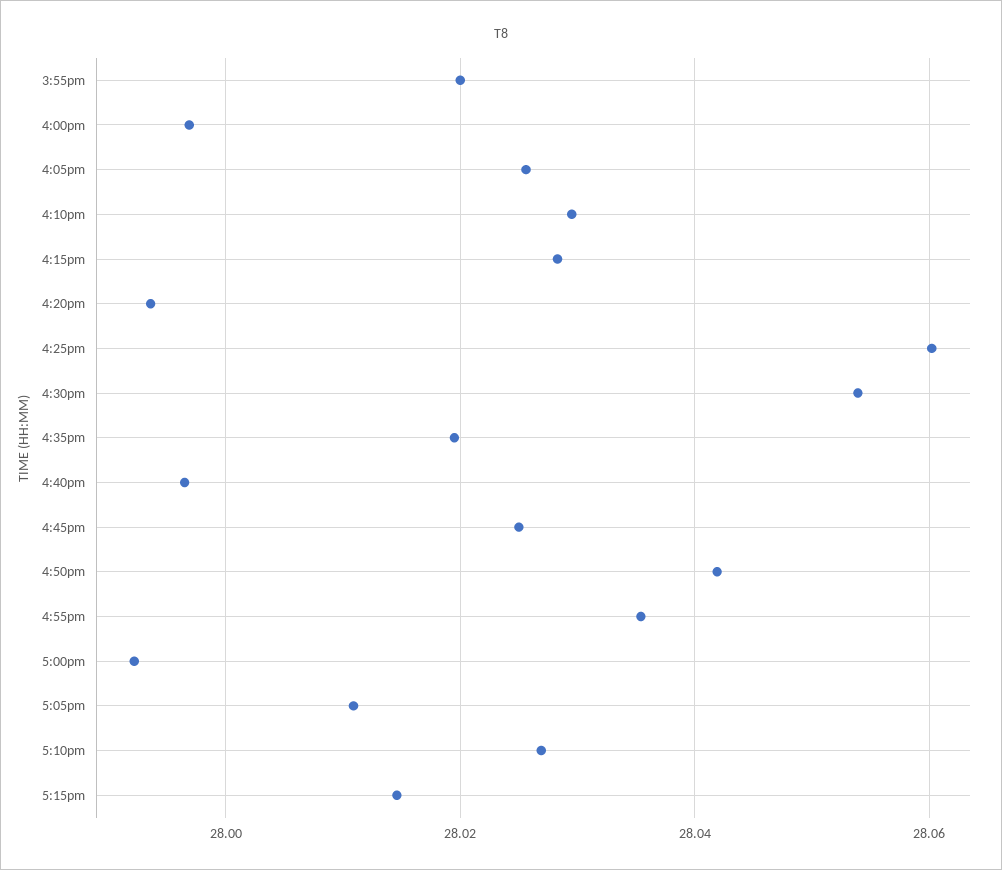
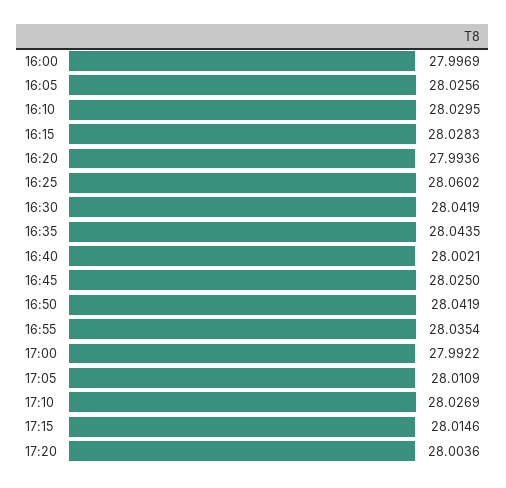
3:55pm: 28.02 -> none
4:30pm: 28.054 -> 28.0419
4:35pm: 28.02 -> 28.0435
4:40pm: 27.996 -> 28.0021
17:20: none -> 28.0036

